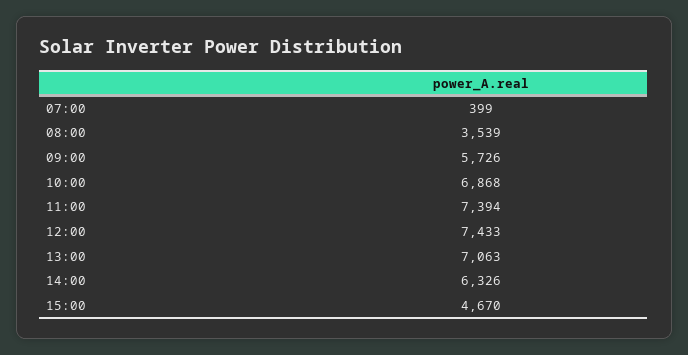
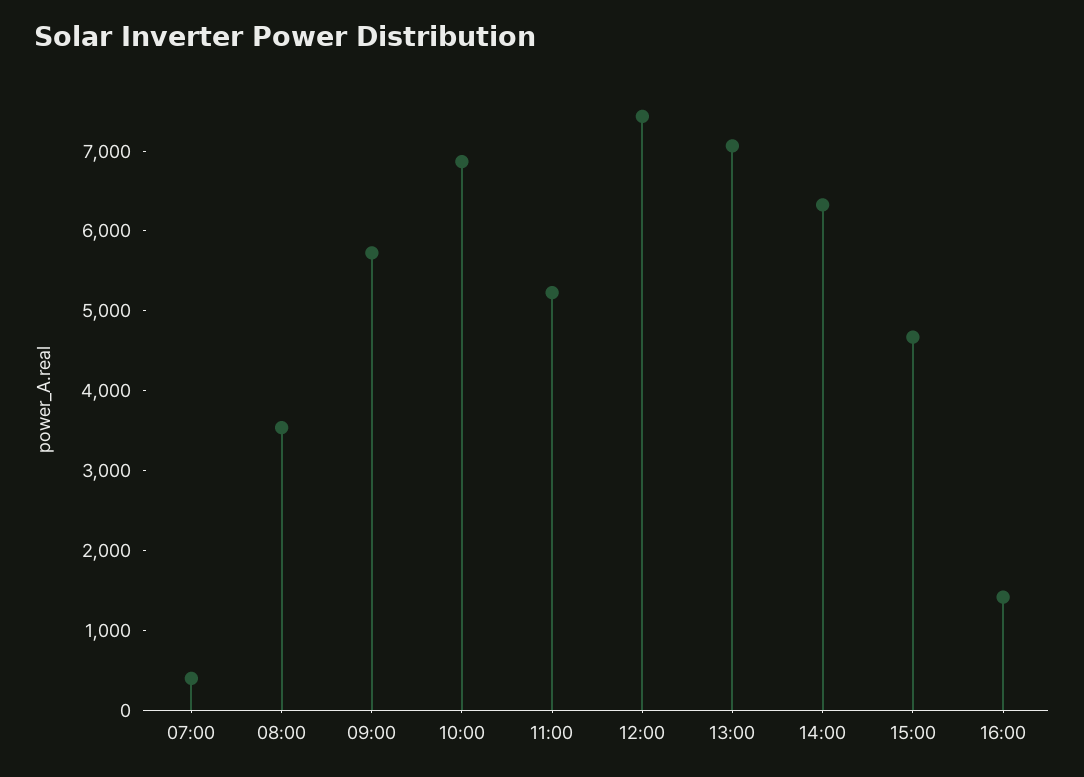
11:00: 7394 -> 5200
16:00: none -> 1400

